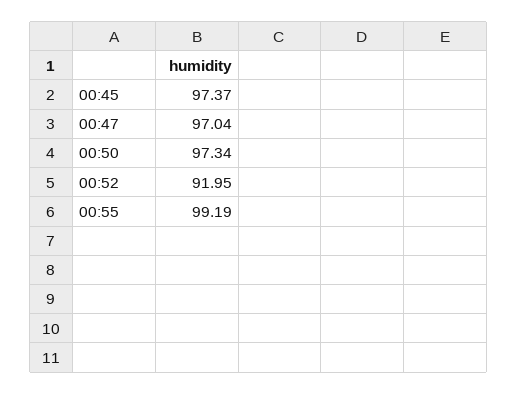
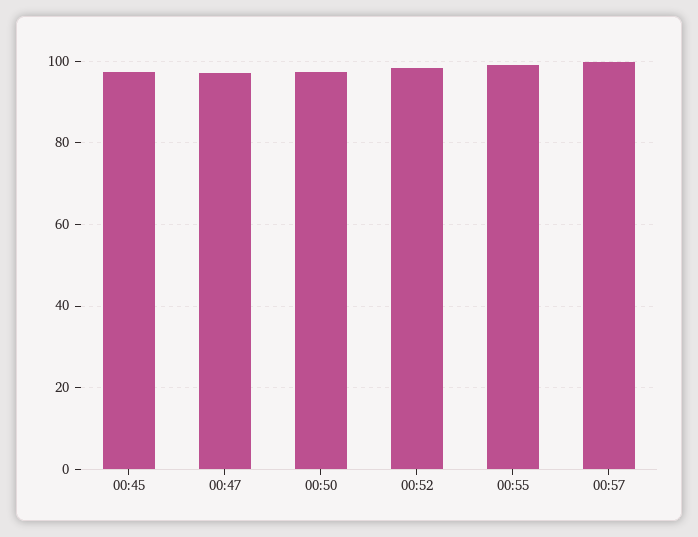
00:52: 91.95 -> 98
00:57: none -> 100

